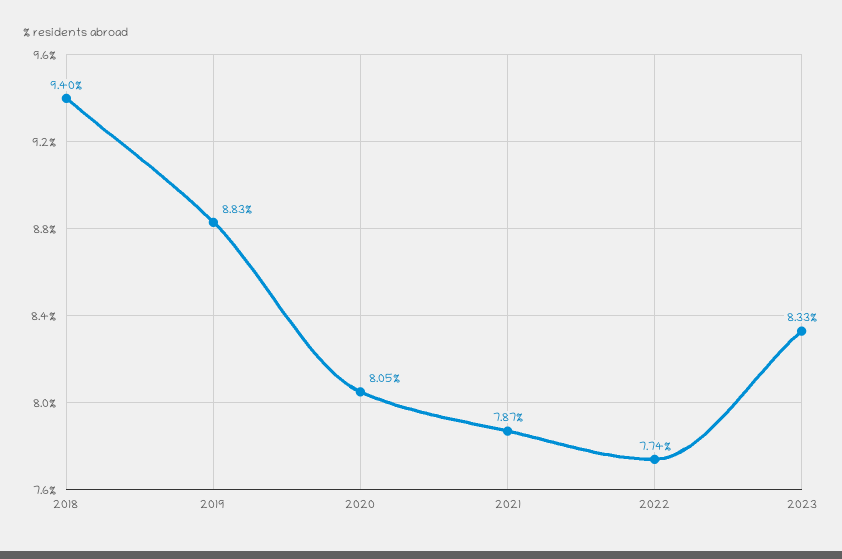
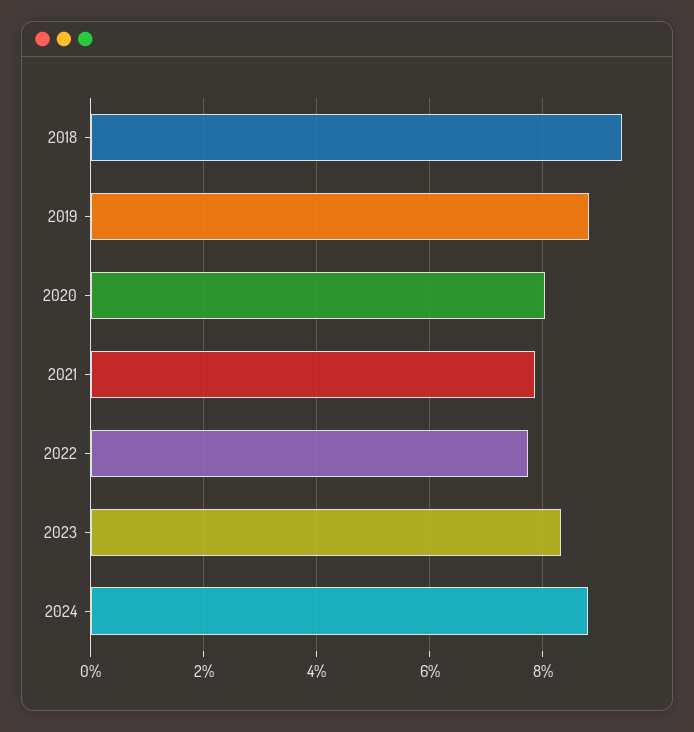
2024: none -> 8.8

